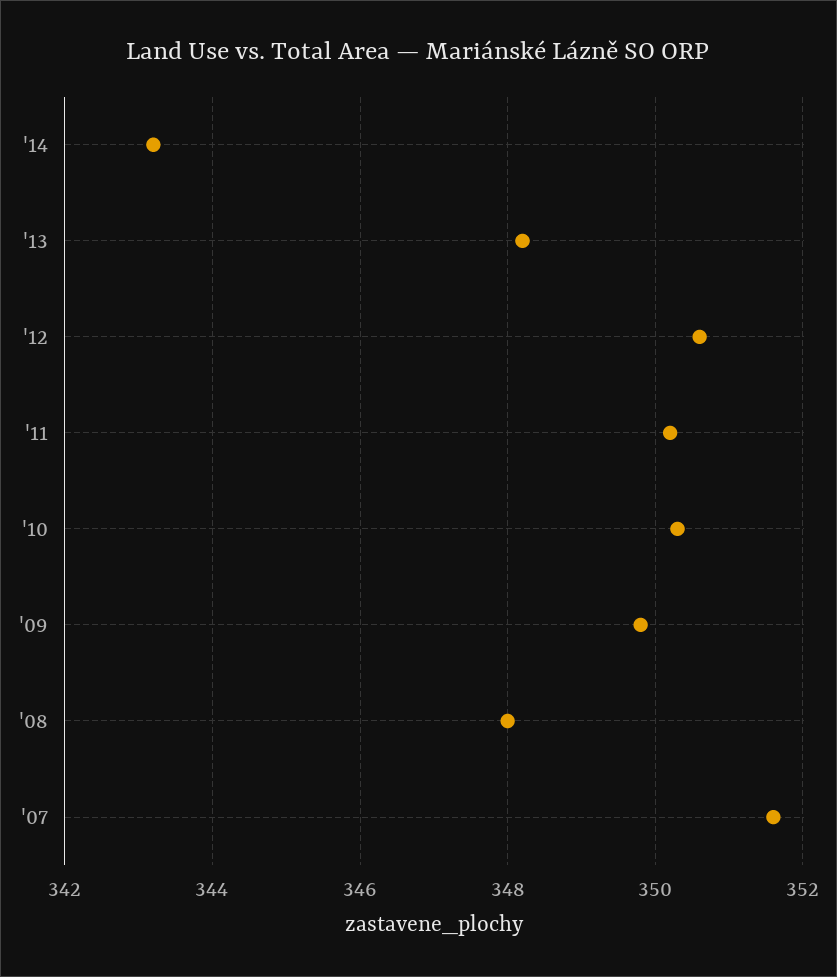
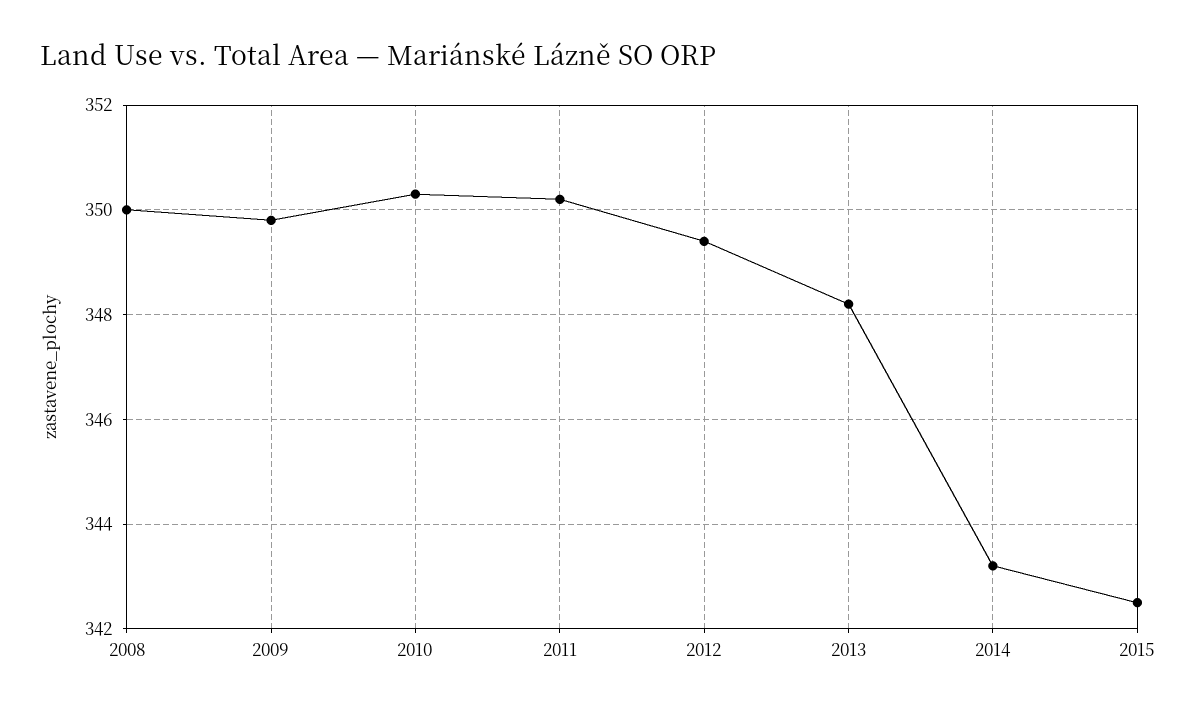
'12: 350.5 -> 349.5
'08: 348 -> 350
'07: 351.5 -> none
2015: none -> 342.5

